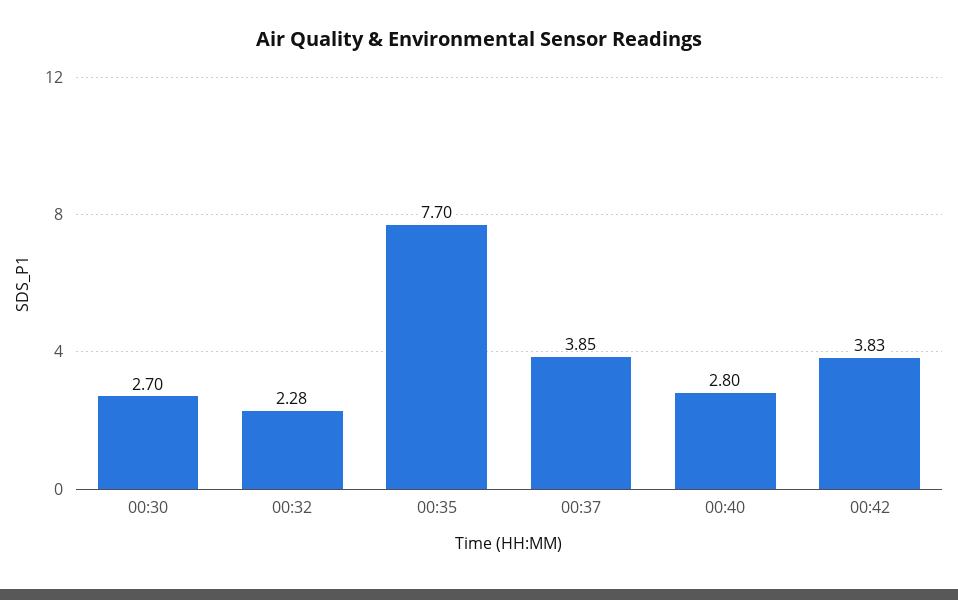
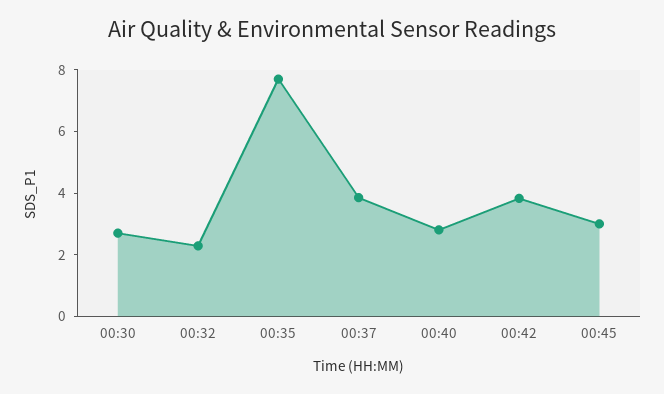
00:45: none -> 3

